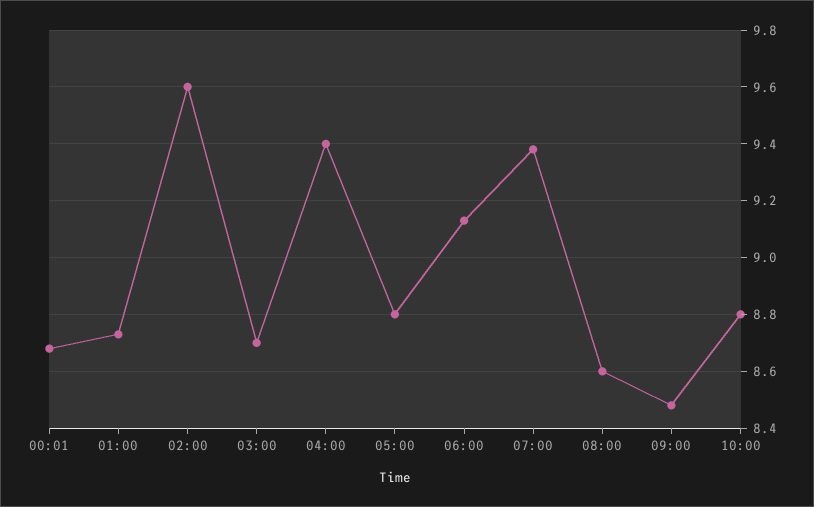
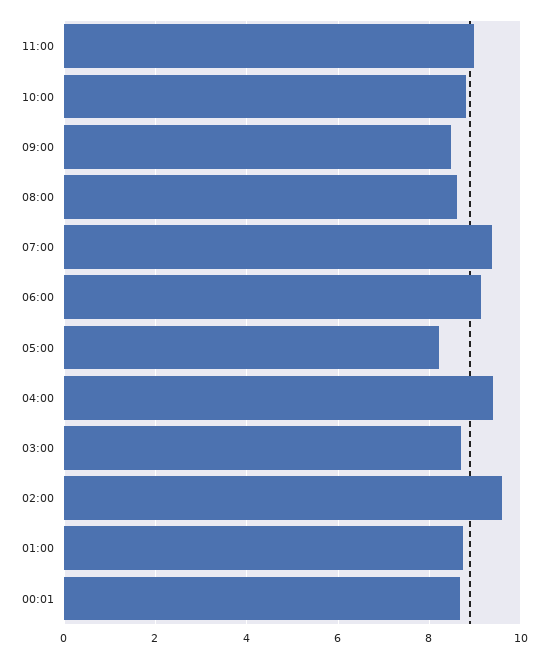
05:00: 8.8 -> 8.2
11:00: none -> 9

